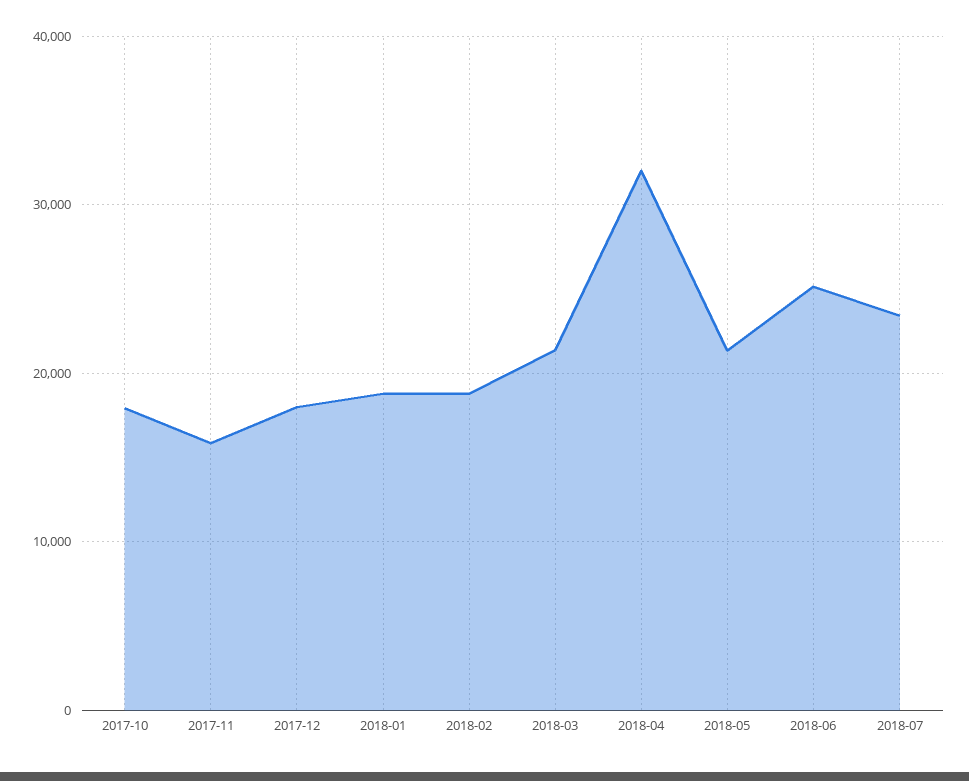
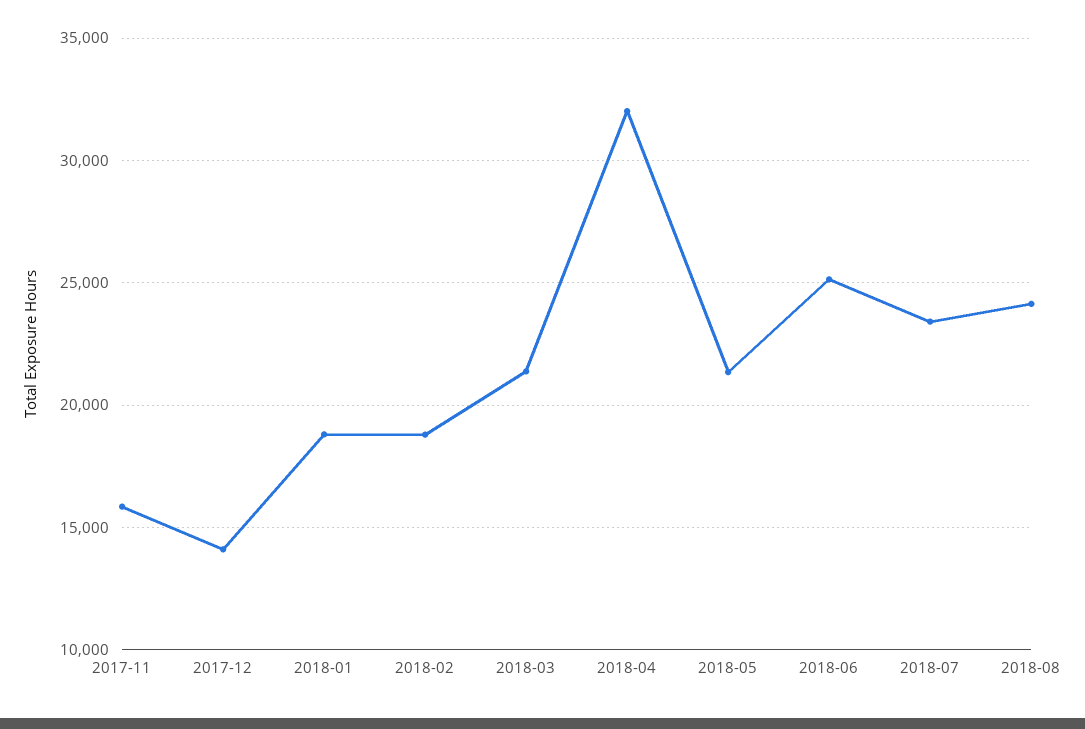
2017-10: 18000 -> none
2017-12: 18000 -> 14000
2018-08: none -> 24000

